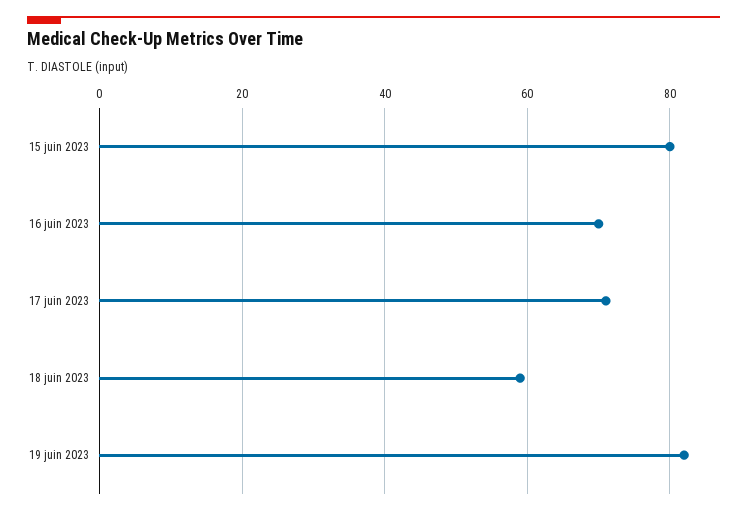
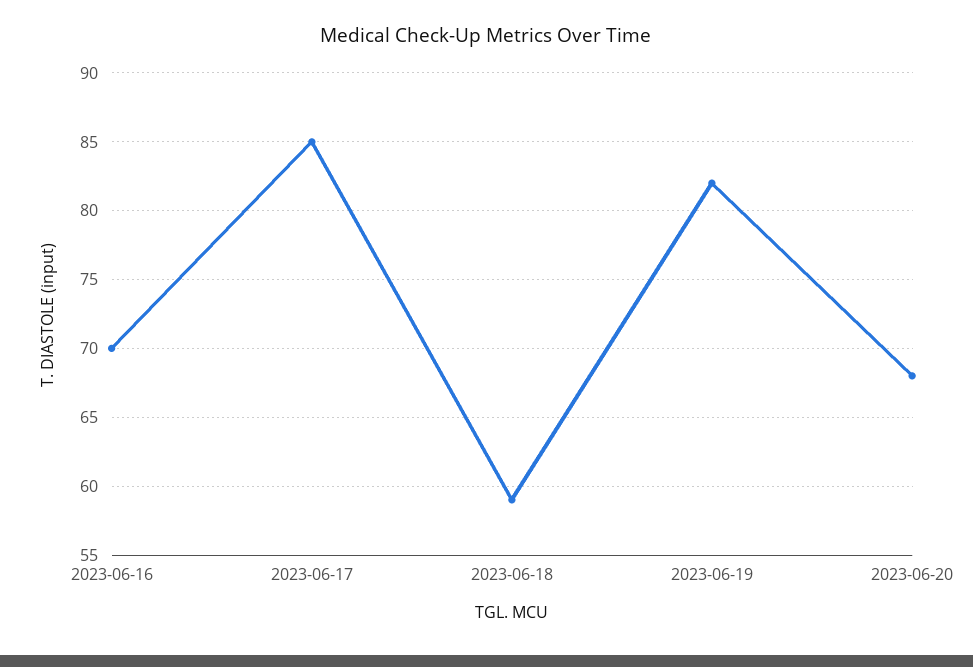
15 juin 2023: 80 -> none
17 juin 2023: 70 -> 85
2023-06-20: none -> 68

